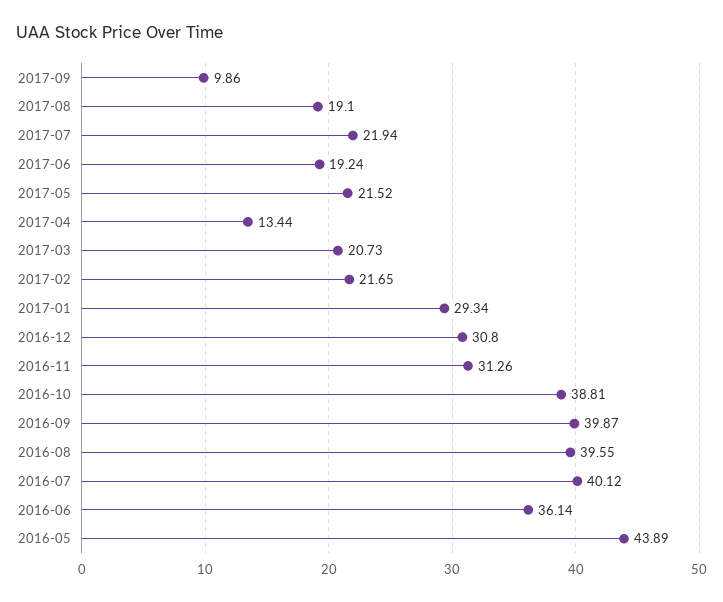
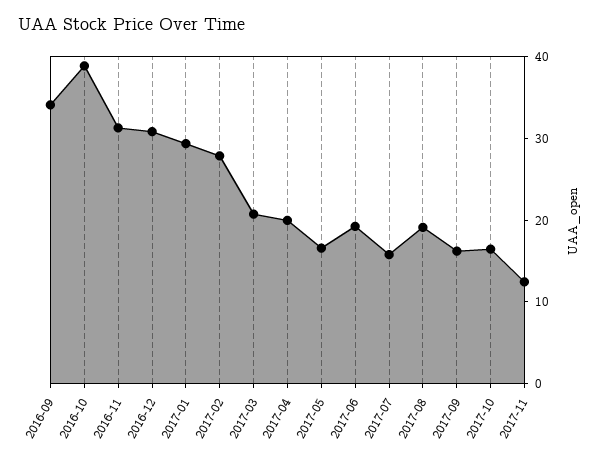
2017-09: 9.86 -> 16
2017-07: 21.94 -> 16
2017-05: 21.52 -> 16
2017-04: 13.44 -> 20
2017-02: 21.65 -> 28
2016-09: 39.87 -> 34
2016-08: 39.55 -> none
2016-07: 40.12 -> none
2016-06: 36.14 -> none
2016-05: 43.89 -> none
2017-10: none -> 16
2017-11: none -> 12

